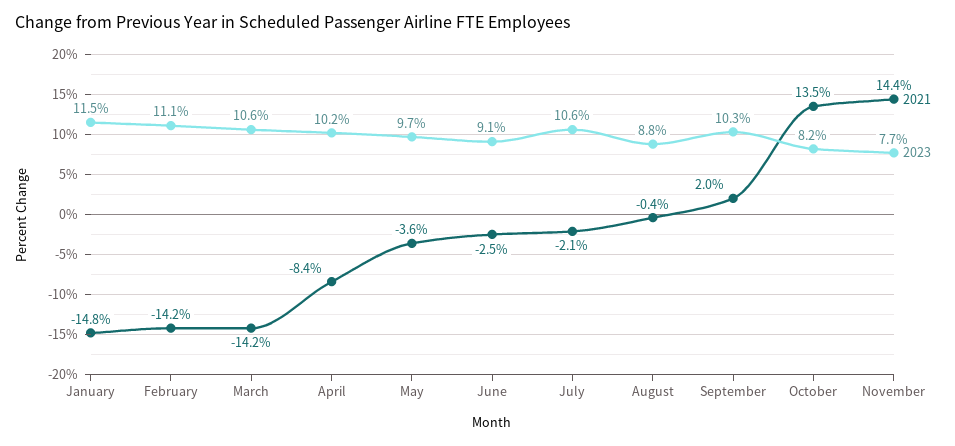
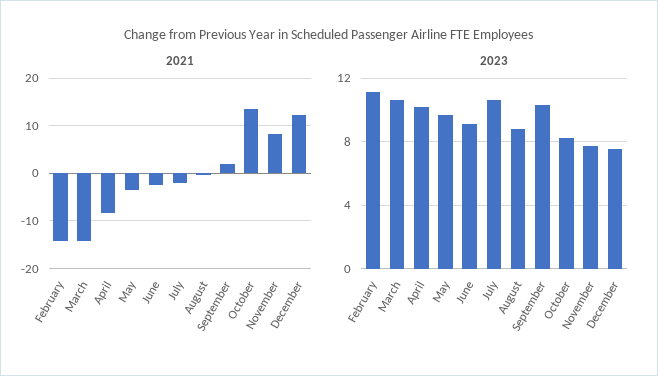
2021, January: -14.8 -> none
2023, January: 11.5 -> none
2021, November: 14.4 -> 8
2021, December: none -> 12
2023, December: none -> 7.5

